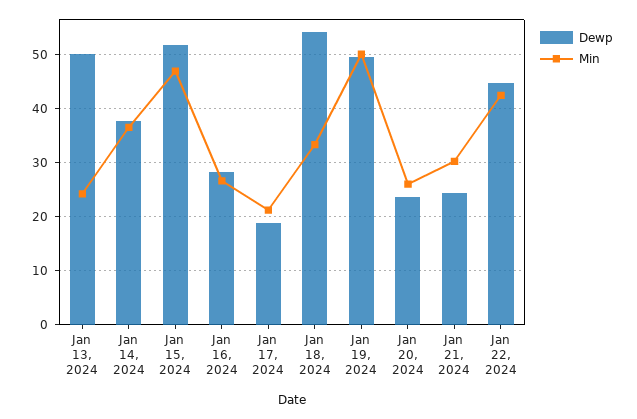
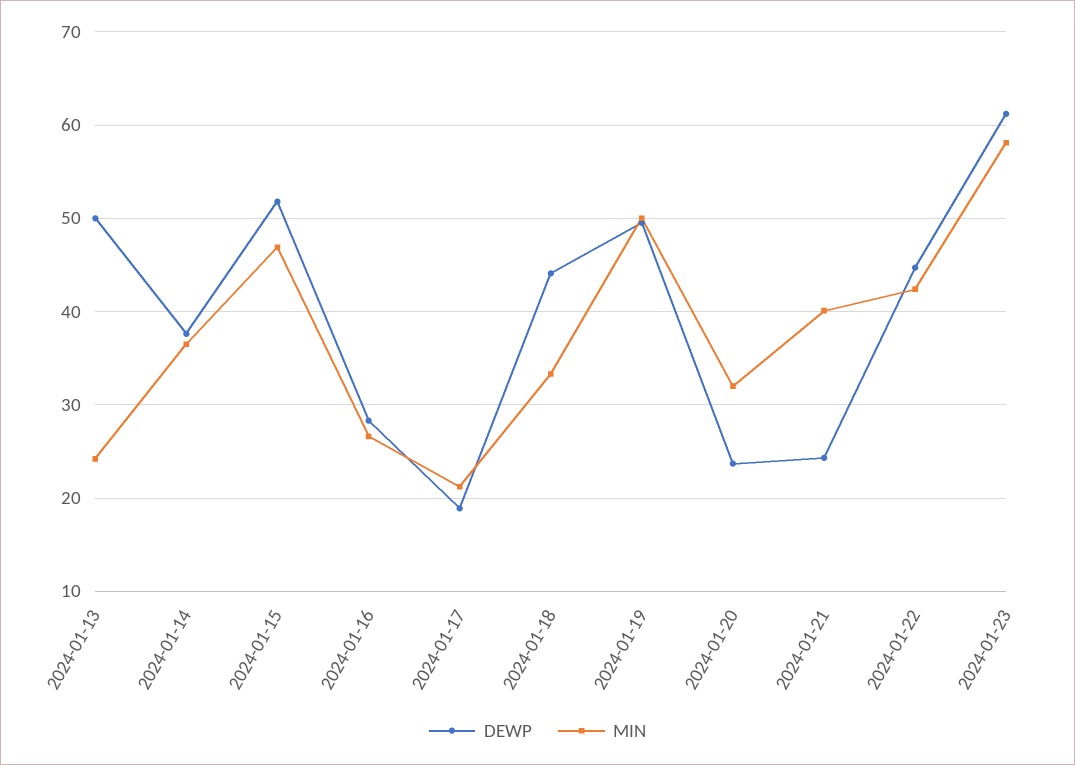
Dewp, Jan 18, 2024: 54 -> 44
Min, Jan 20, 2024: 26 -> 32
Min, Jan 21, 2024: 30 -> 40
Dewp, 2024-01-23: none -> 61
Min, 2024-01-23: none -> 58

